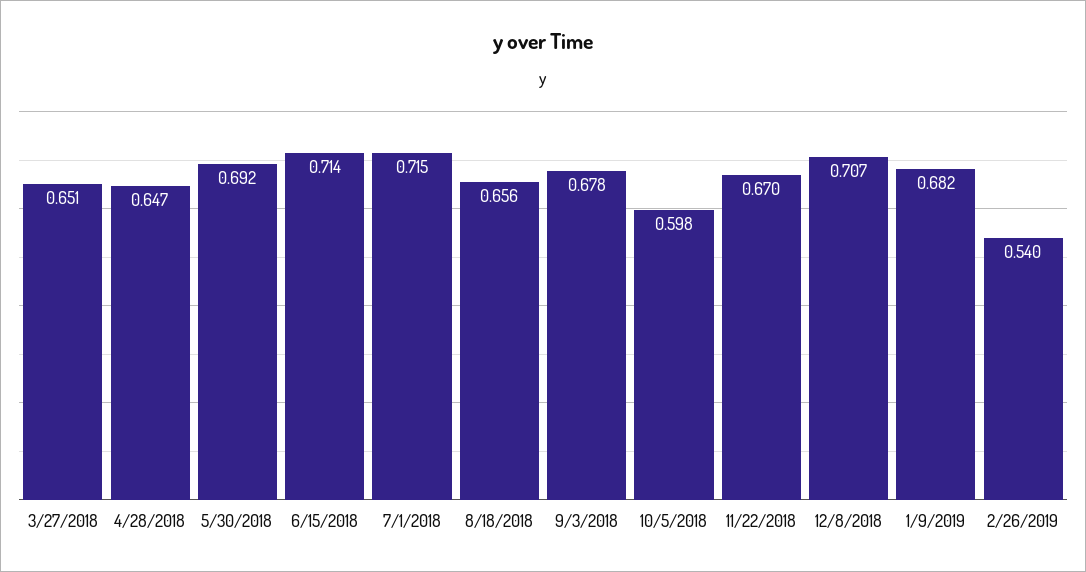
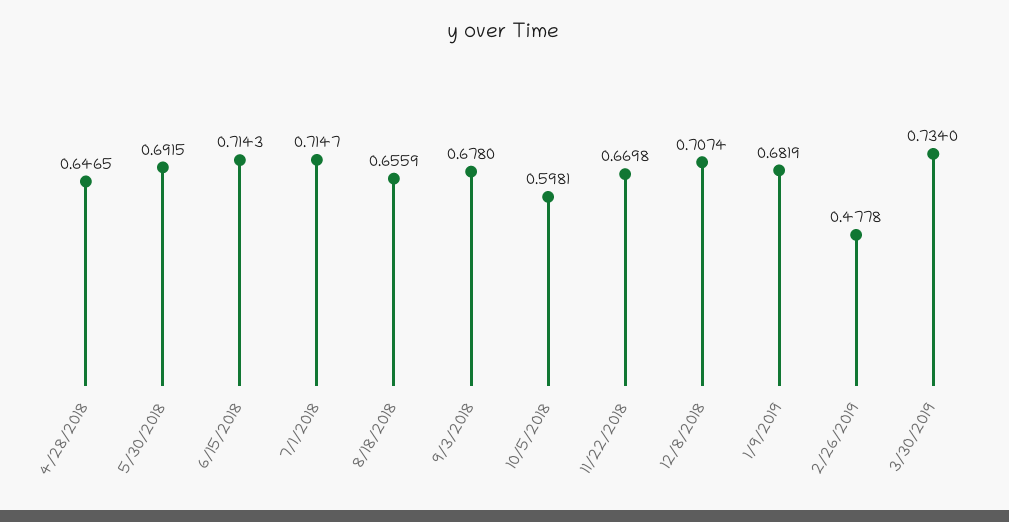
3/27/2018: 0.651 -> none
2/26/2019: 0.54 -> 0.4778
3/30/2019: none -> 0.734

